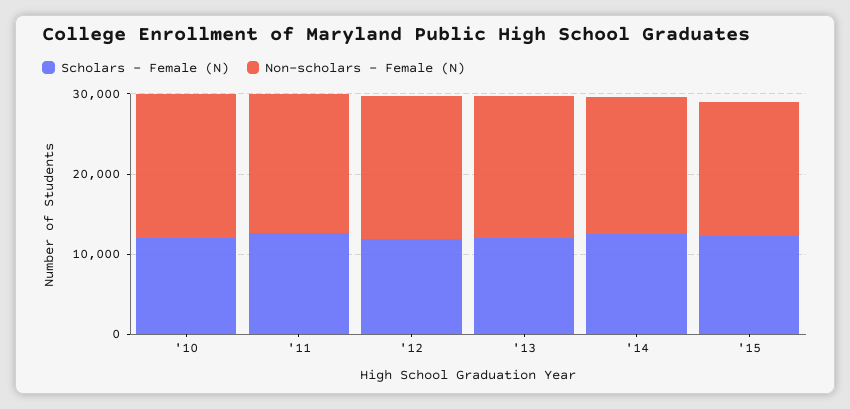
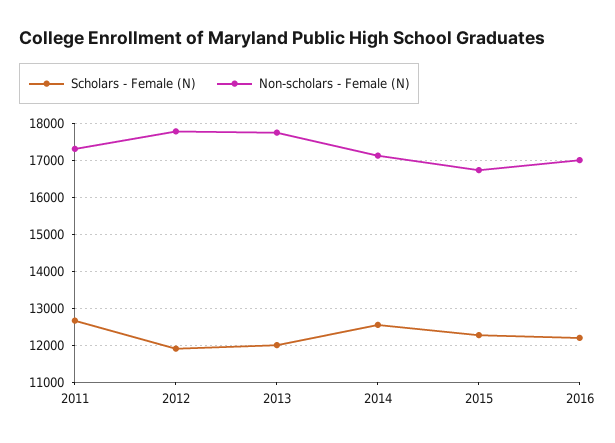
Scholars - Female (N), '10: 12000 -> none
Non-scholars - Female (N), '10: 18000 -> none
Scholars - Female (N), 2016: none -> 12200
Non-scholars - Female (N), 2016: none -> 17000

